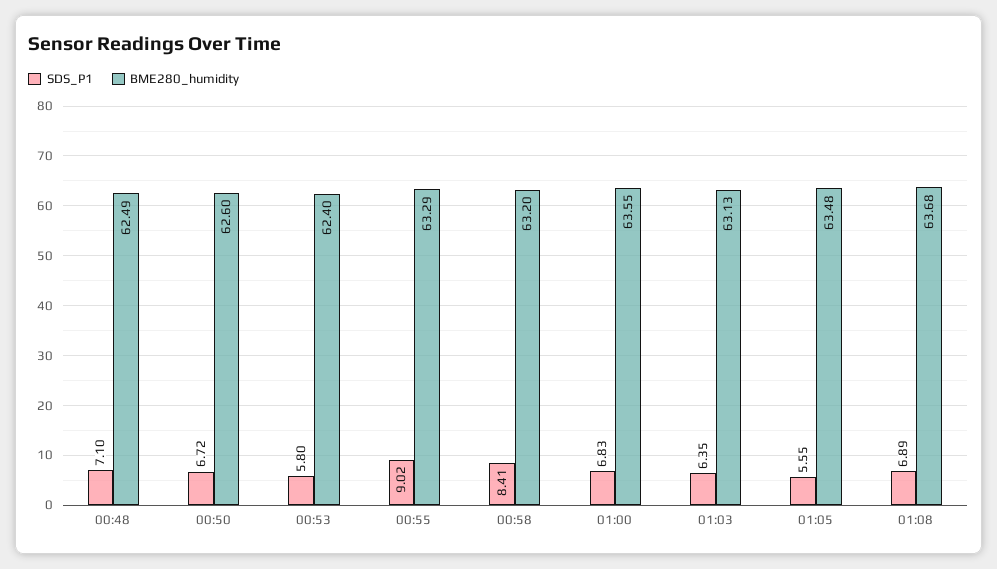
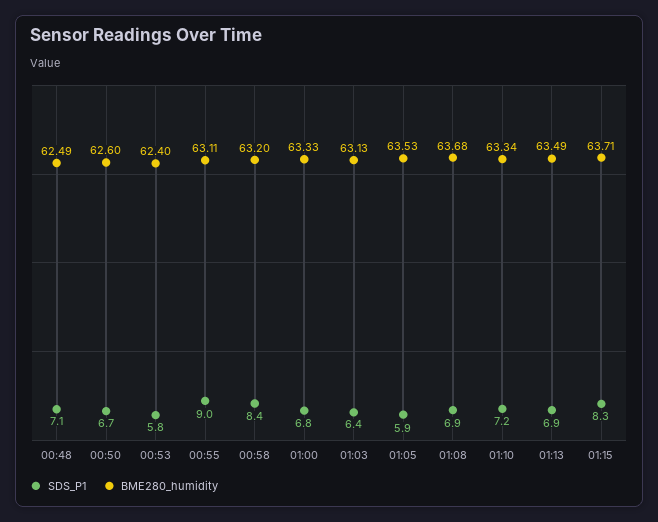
BME280_humidity, 00:55: 63.29 -> 63.11
BME280_humidity, 01:00: 63.55 -> 63.33
SDS_P1, 01:05: 5.55 -> 5.9
BME280_humidity, 01:05: 63.48 -> 63.53
SDS_P1, 01:10: none -> 7.2
BME280_humidity, 01:10: none -> 63.34
SDS_P1, 01:13: none -> 6.9
BME280_humidity, 01:13: none -> 63.49
SDS_P1, 01:15: none -> 8.3
BME280_humidity, 01:15: none -> 63.71

